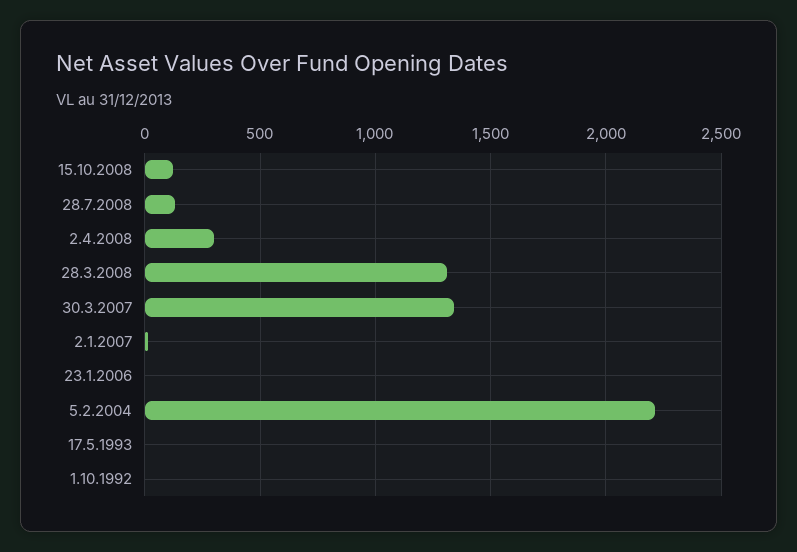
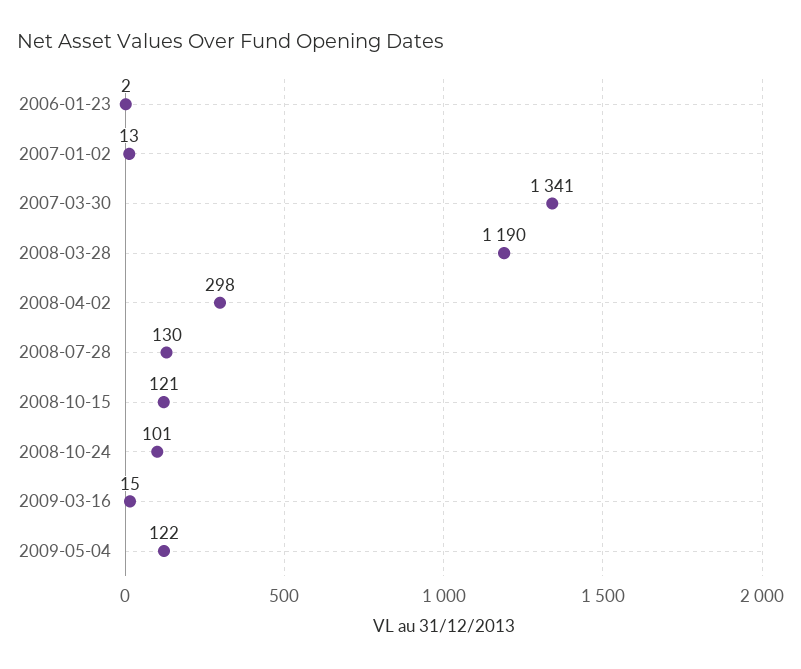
28.3.2008: 1300 -> 1190
5.2.2004: 2200 -> none
17.5.1993: 0 -> none
1.10.1992: 0 -> none
2008-10-24: none -> 101
2009-03-16: none -> 15
2009-05-04: none -> 122

